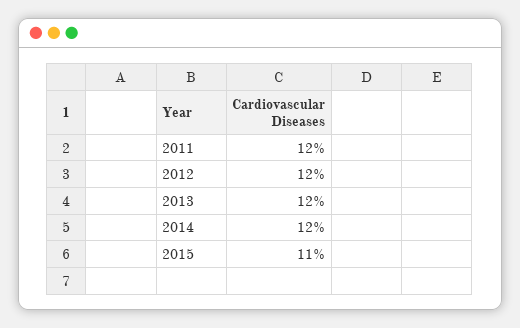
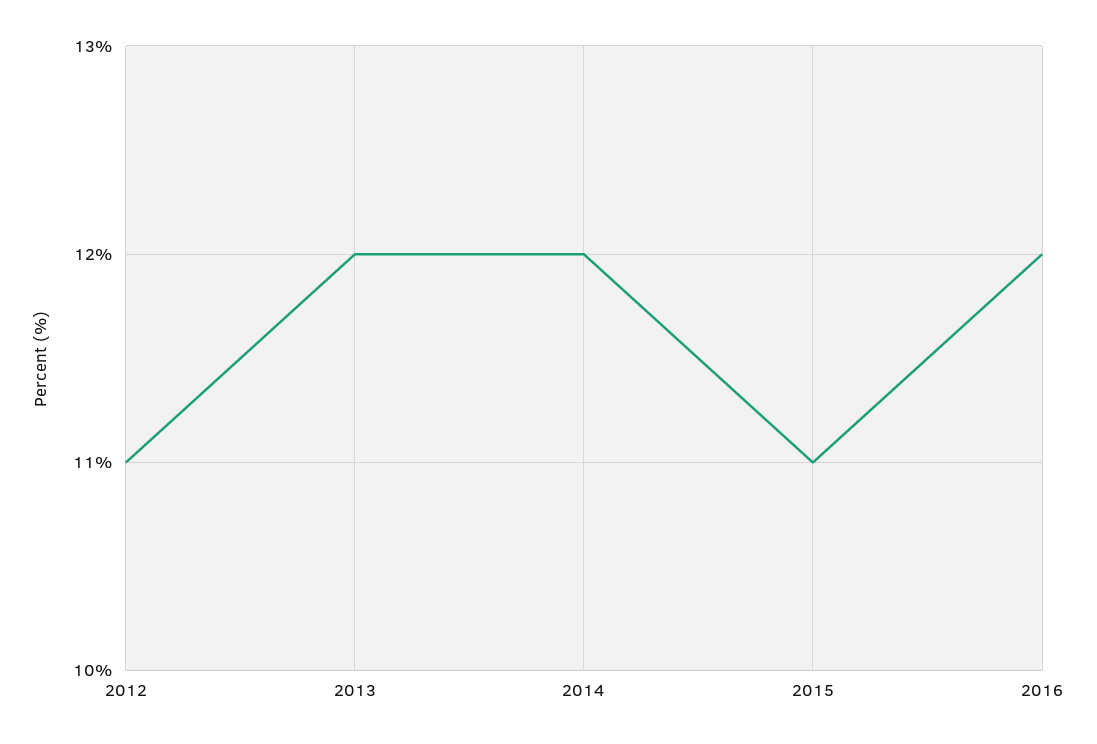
2011: 12 -> none
2012: 12 -> 11
2016: none -> 12

